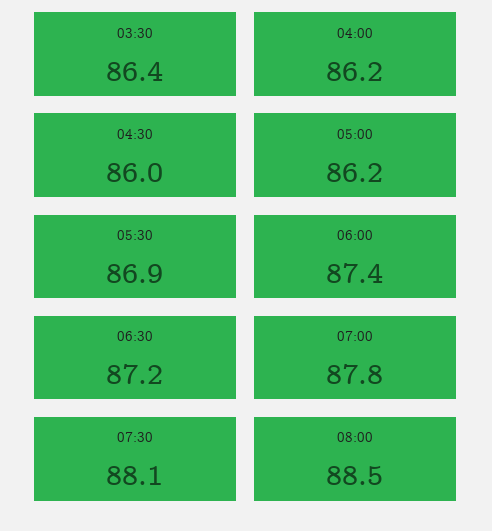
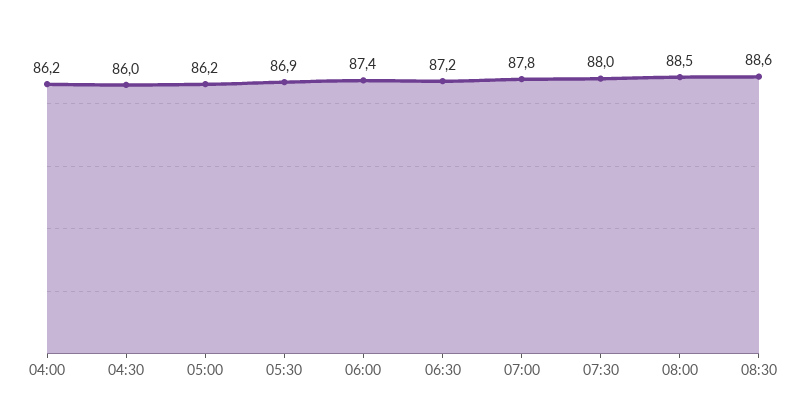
03:30: 86.4 -> none
07:30: 88.1 -> 88
08:30: none -> 88.6

